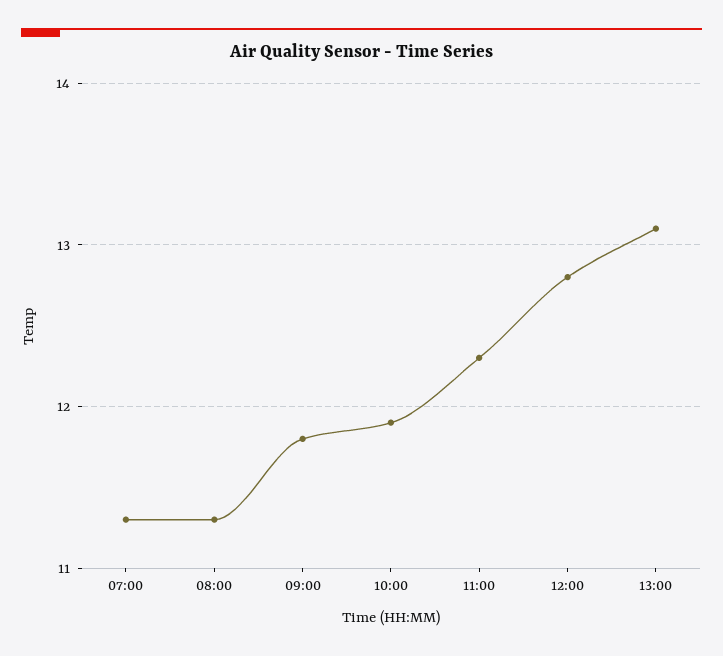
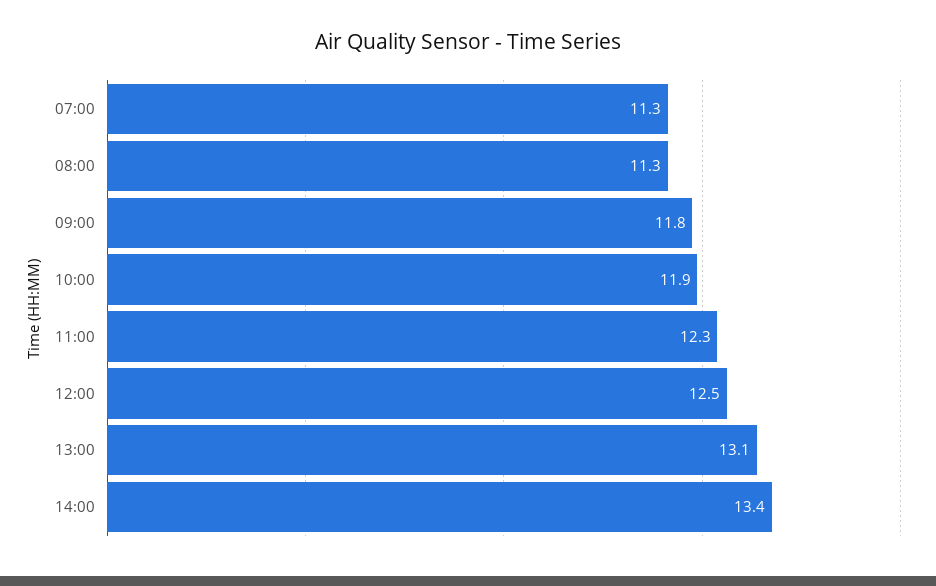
12:00: 12.8 -> 12.5
14:00: none -> 13.4

